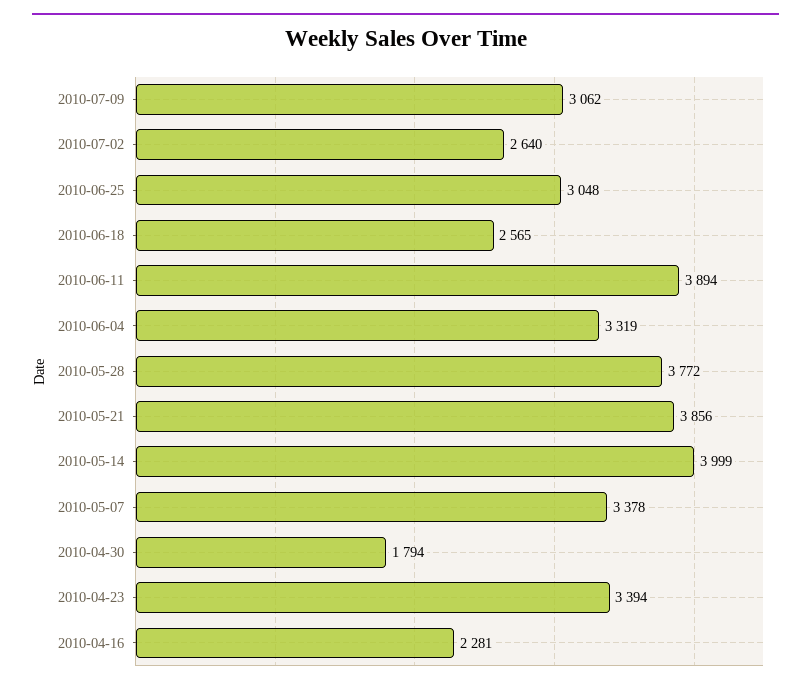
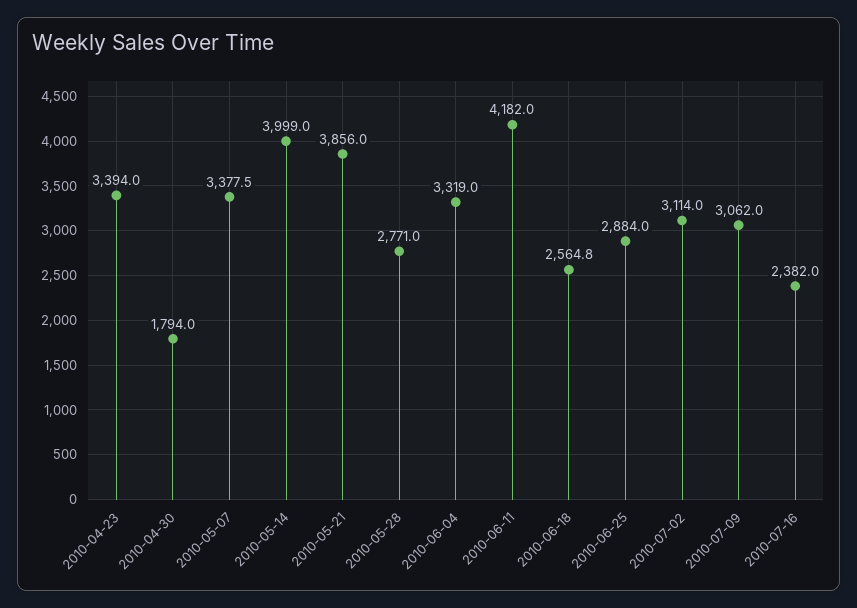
2010-07-02: 2640 -> 3114
2010-06-25: 3048 -> 2884
2010-06-11: 3894 -> 4182
2010-05-28: 3772 -> 2771
2010-04-16: 2281 -> none
2010-07-16: none -> 2382

